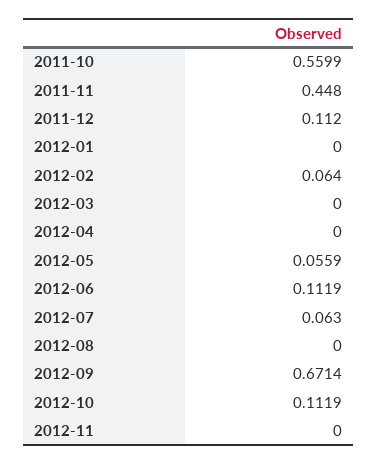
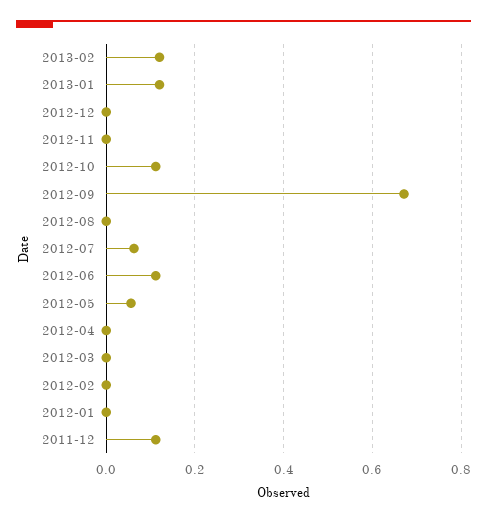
2011-10: 0.5599 -> none
2011-11: 0.448 -> none
2012-02: 0.064 -> 0
2013-02: none -> 0.12
2013-01: none -> 0.12
2012-12: none -> 0

